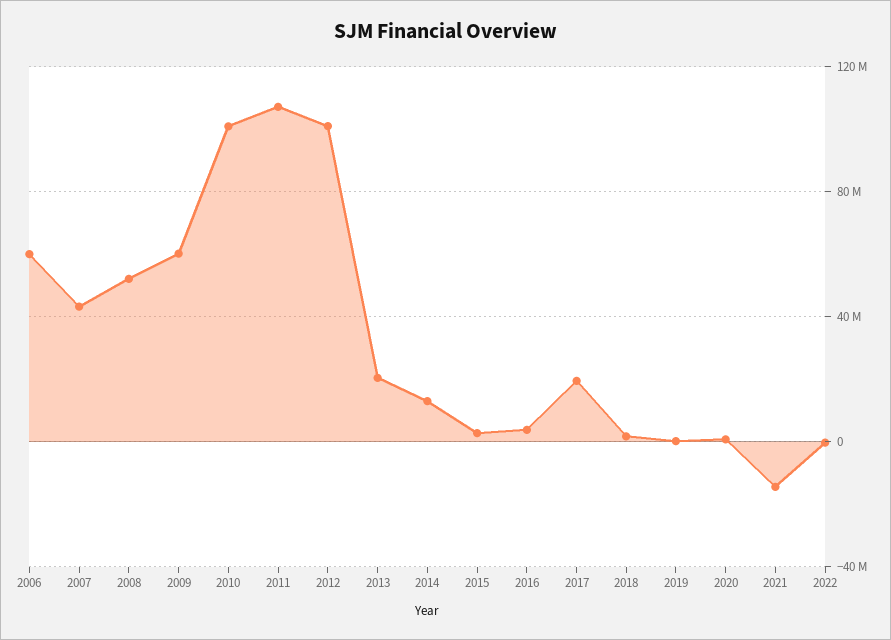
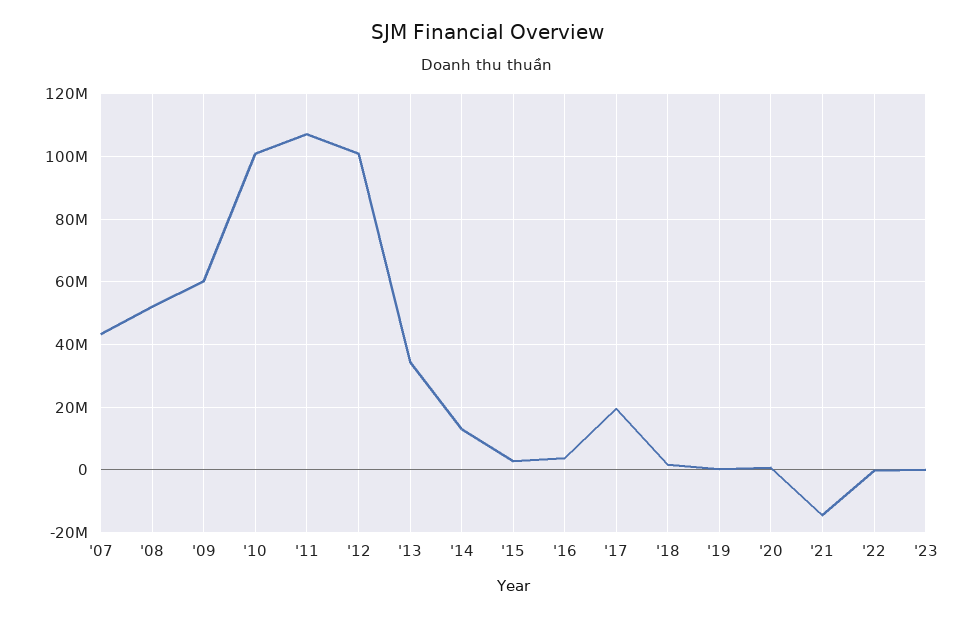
2006: 60000000 -> none
2013: 20000000 -> 34000000
'23: none -> 0

